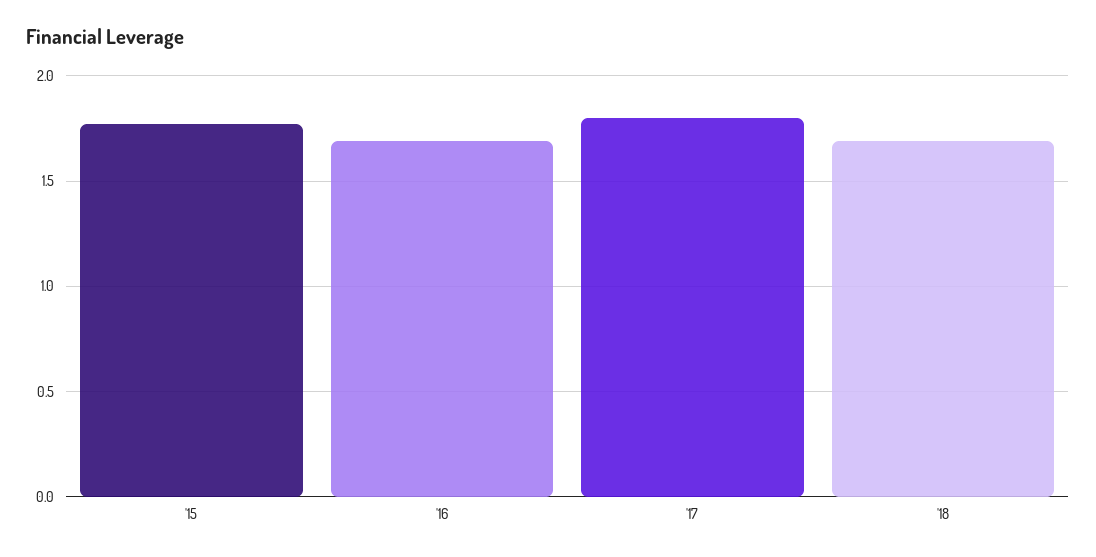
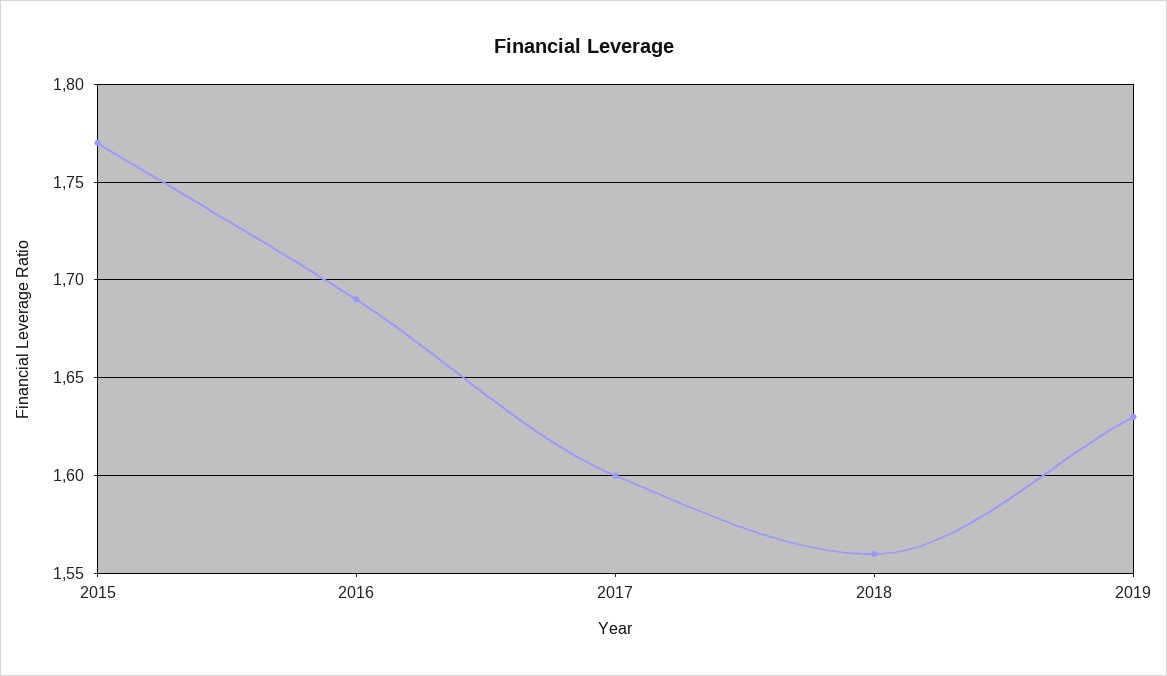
'17: 1.8 -> 1.6
'18: 1.7 -> 1.56
2019: none -> 1.63

